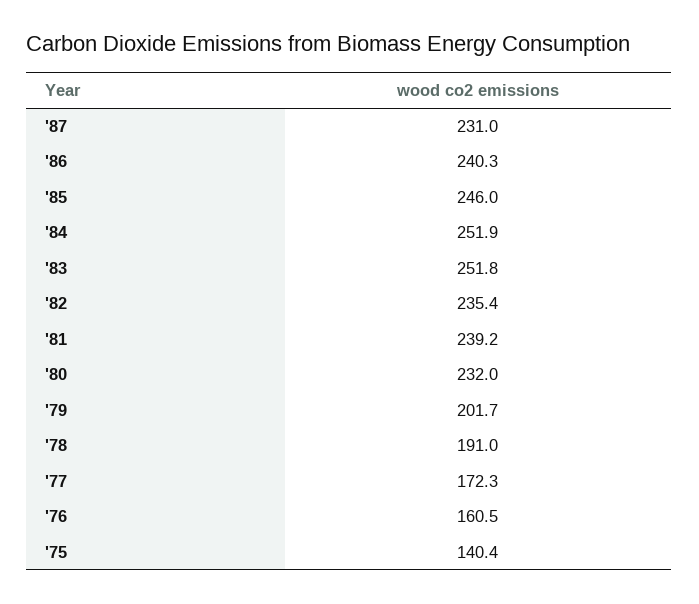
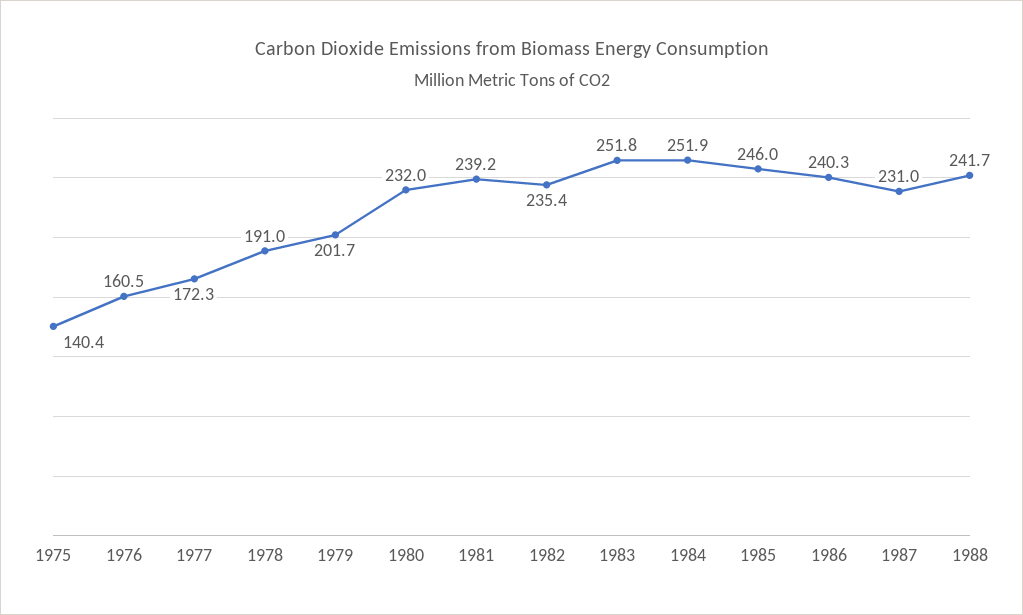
1988: none -> 241.7

